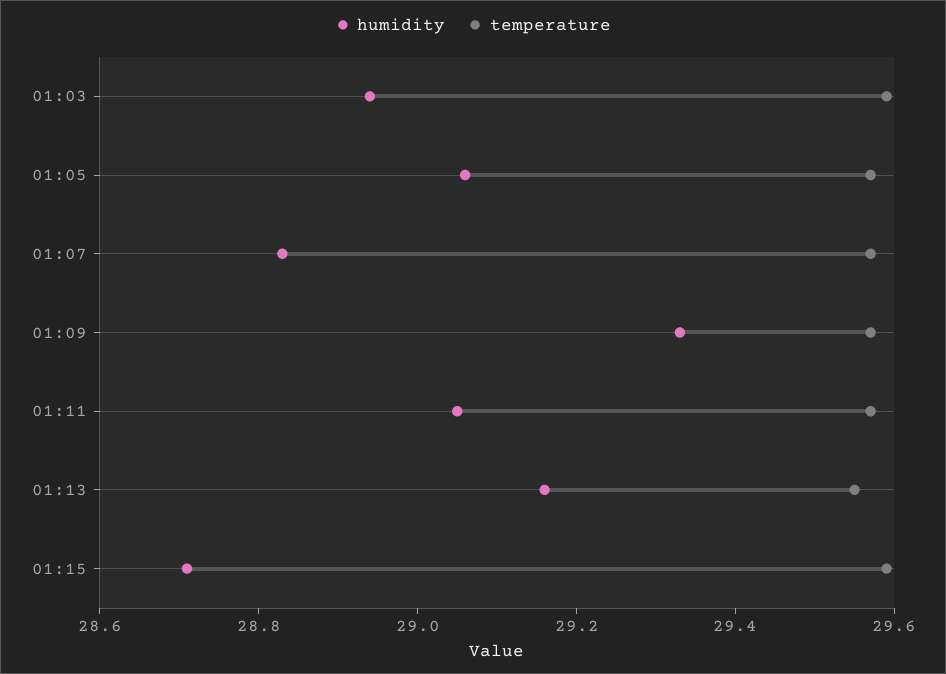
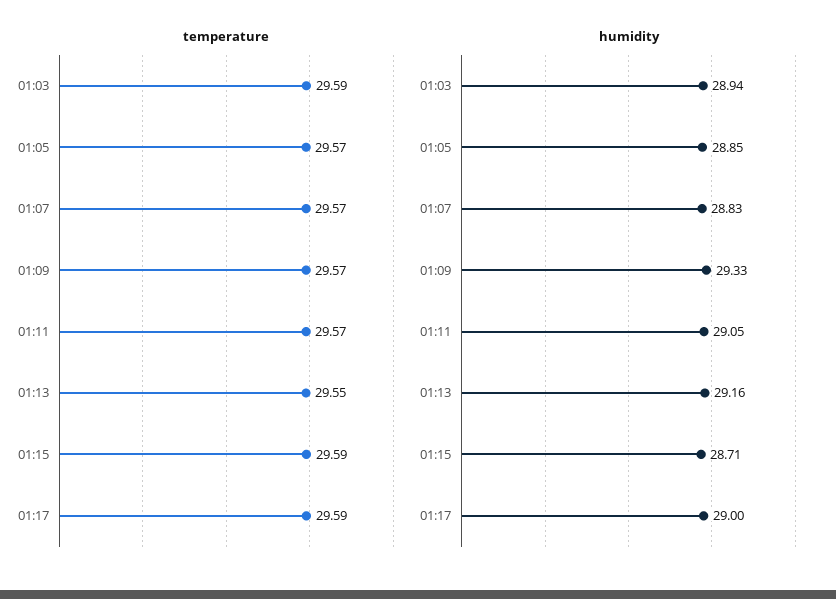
humidity, 01:05: 29.05 -> 28.85
temperature, 01:17: none -> 29.59
humidity, 01:17: none -> 29

